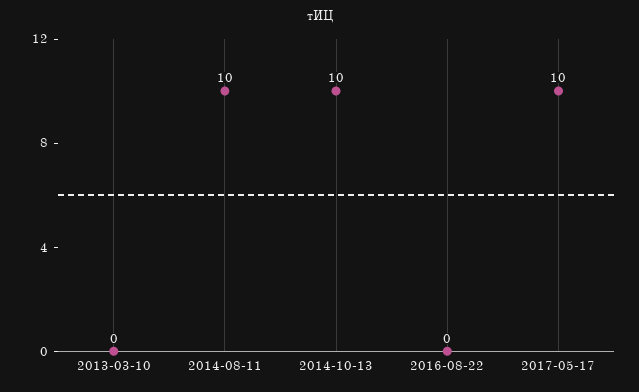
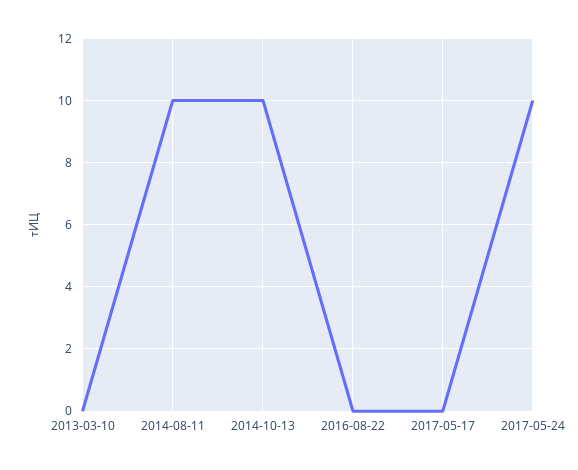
2017-05-17: 10 -> 0
2017-05-24: none -> 10

